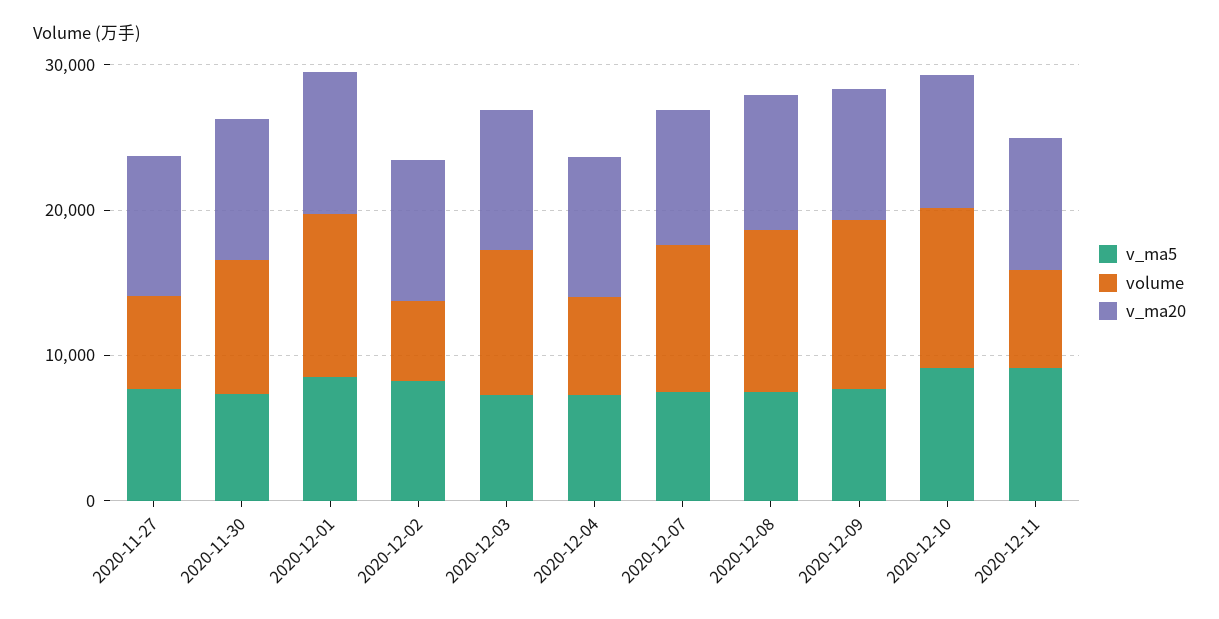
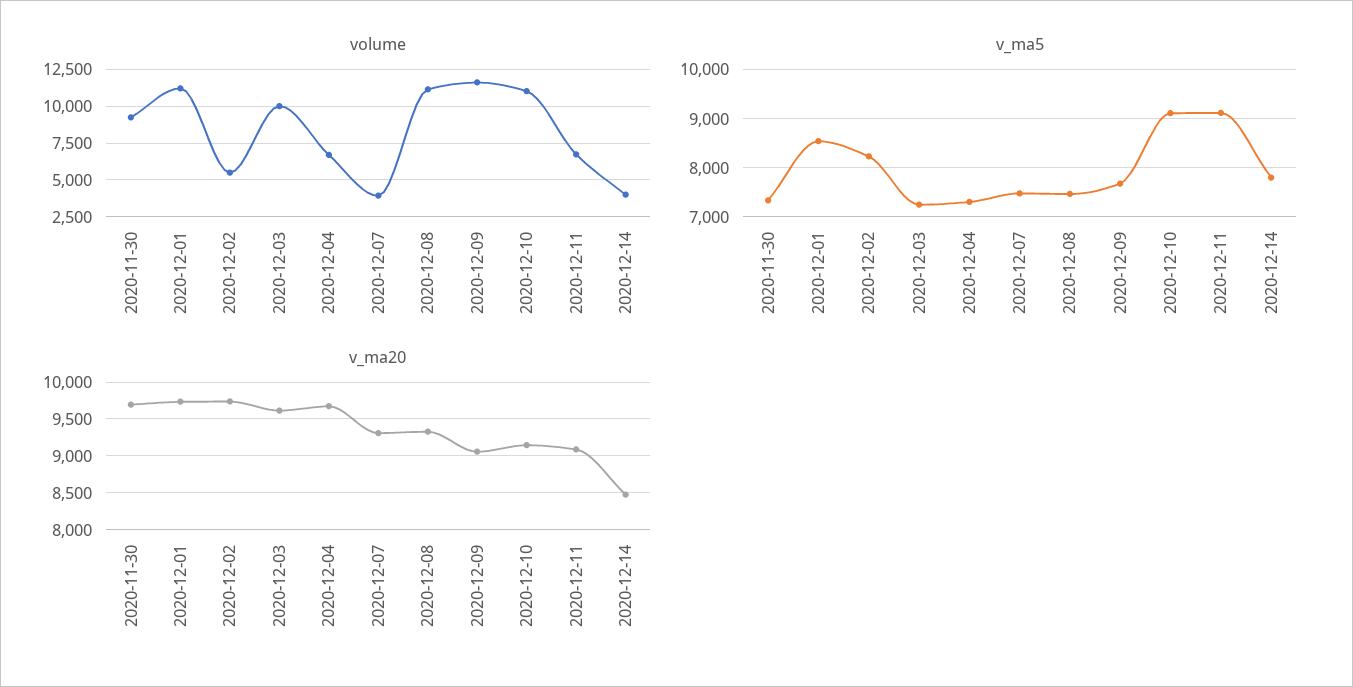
v_ma5, 2020-11-27: 8000 -> none
volume, 2020-11-27: 6000 -> none
v_ma20, 2020-11-27: 10000 -> none
volume, 2020-12-07: 10000 -> 4000
volume, 2020-12-14: none -> 4000
v_ma5, 2020-12-14: none -> 7800
v_ma20, 2020-12-14: none -> 8500

